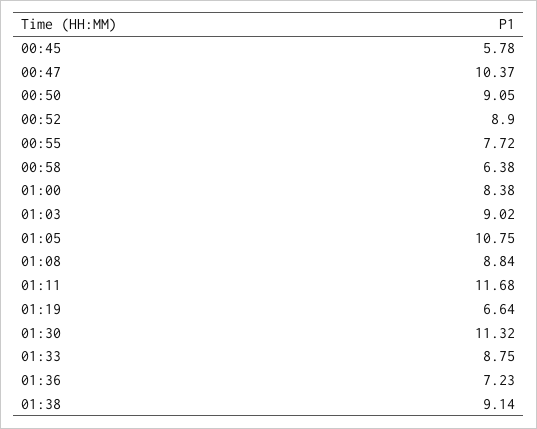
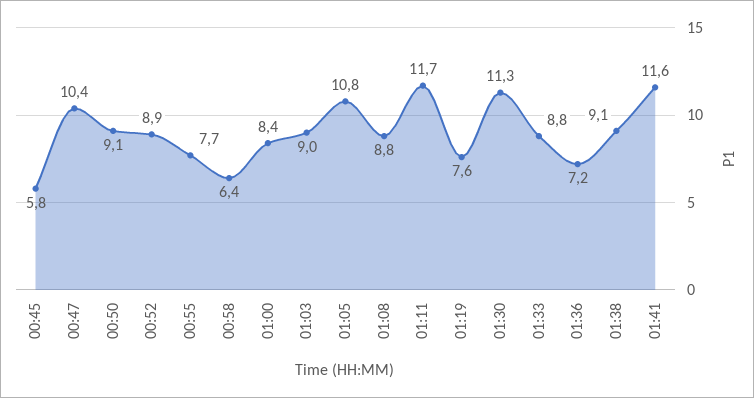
01:19: 6.64 -> 7.6
01:41: none -> 11.6

